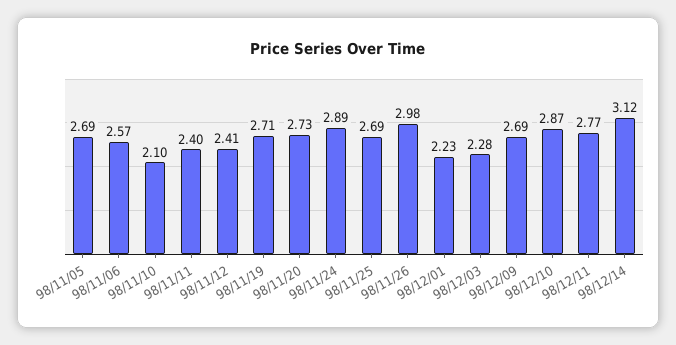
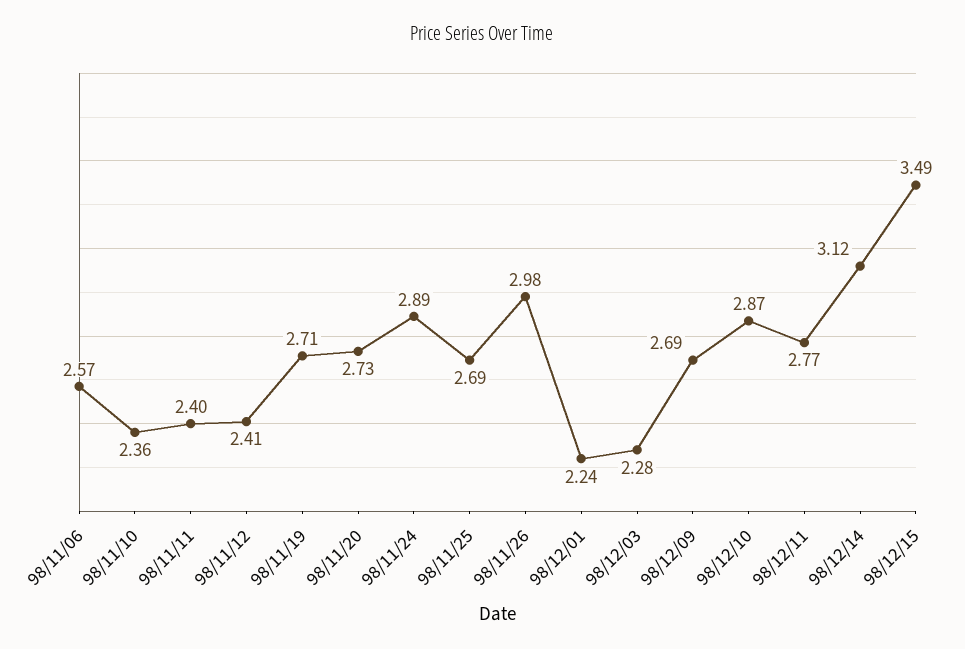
98/11/05: 2.69 -> none
98/11/10: 2.1 -> 2.36
98/12/01: 2.23 -> 2.24
98/12/15: none -> 3.49

